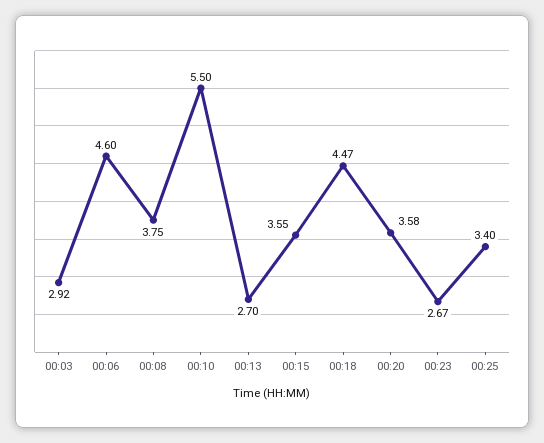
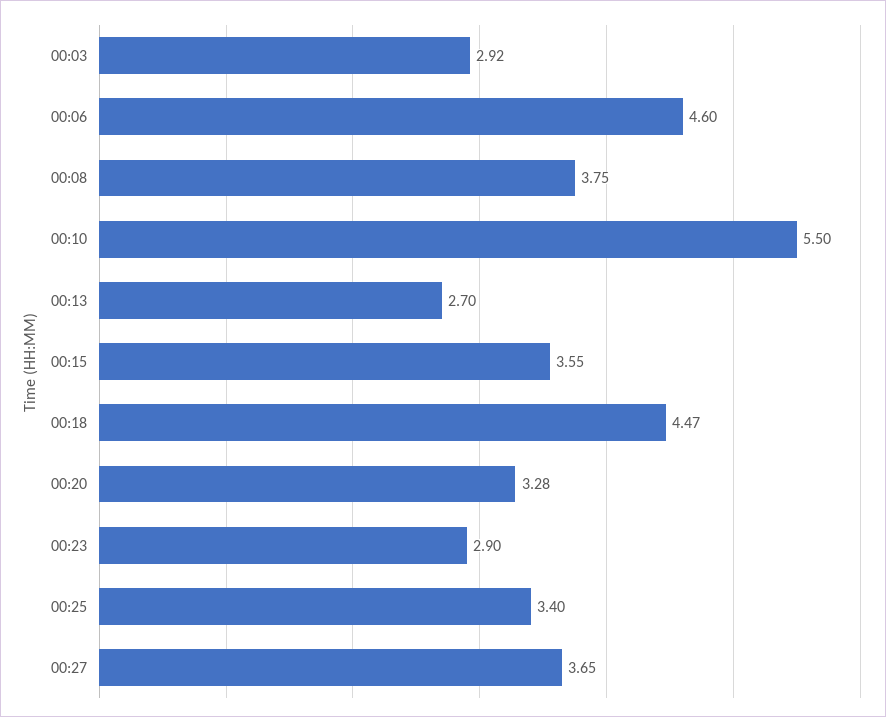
00:20: 3.58 -> 3.28
00:23: 2.67 -> 2.9
00:27: none -> 3.65

